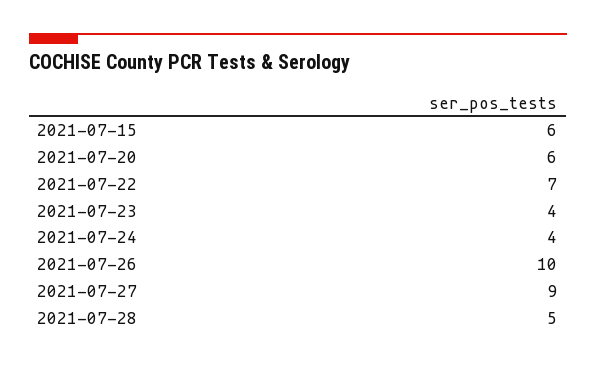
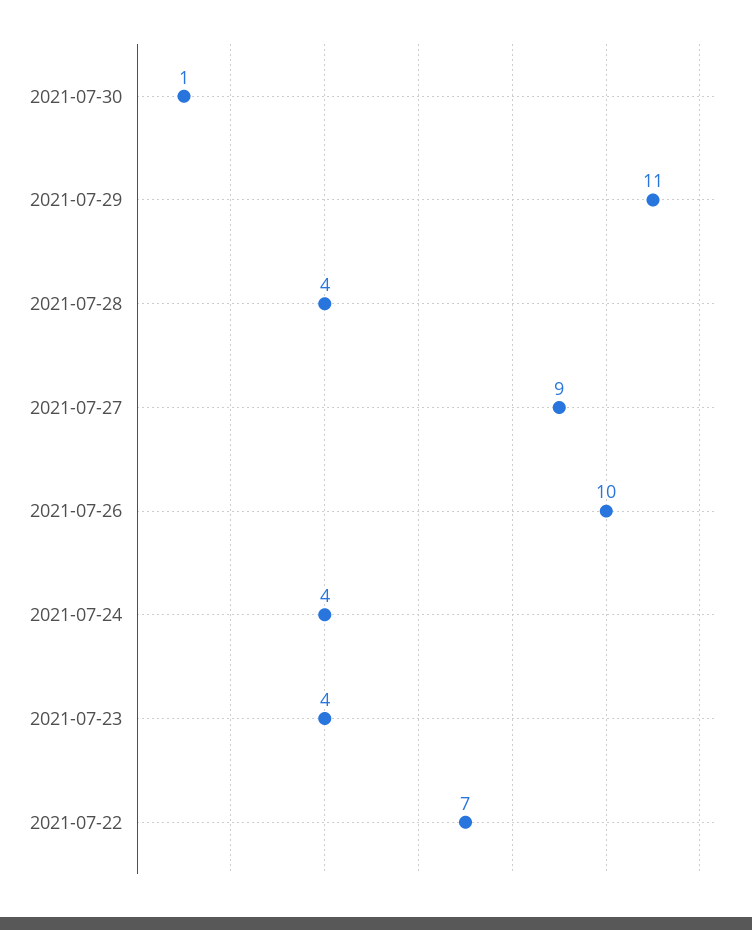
2021-07-15: 6 -> none
2021-07-20: 6 -> none
2021-07-28: 5 -> 4
2021-07-30: none -> 1
2021-07-29: none -> 11

